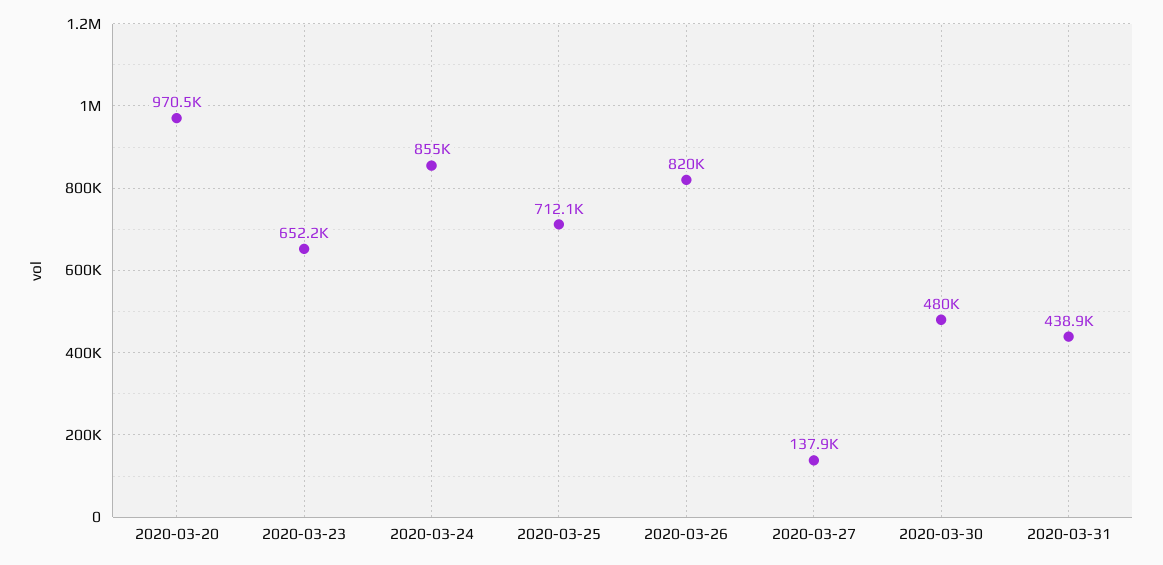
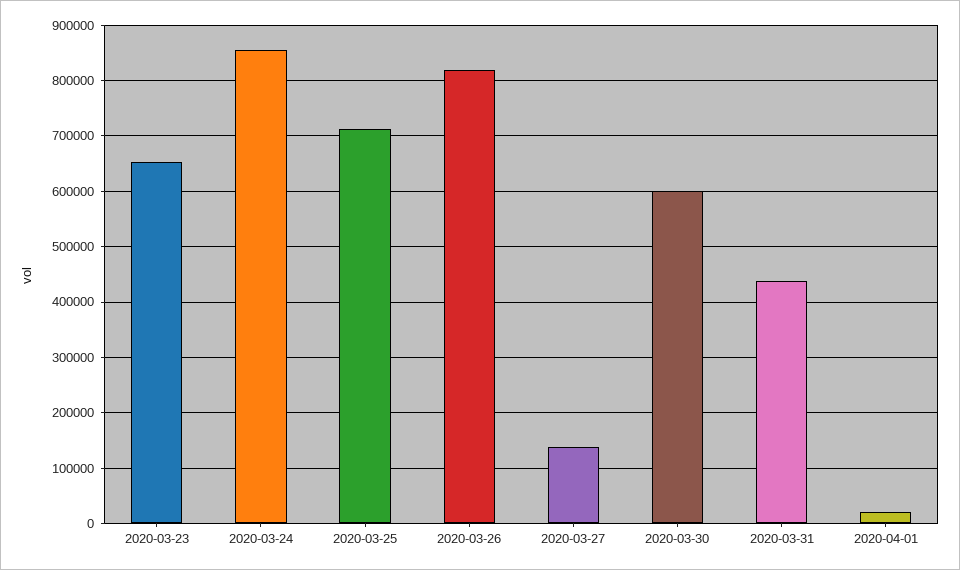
2020-03-20: 970500 -> none
2020-03-30: 480000 -> 600000
2020-04-01: none -> 20000

